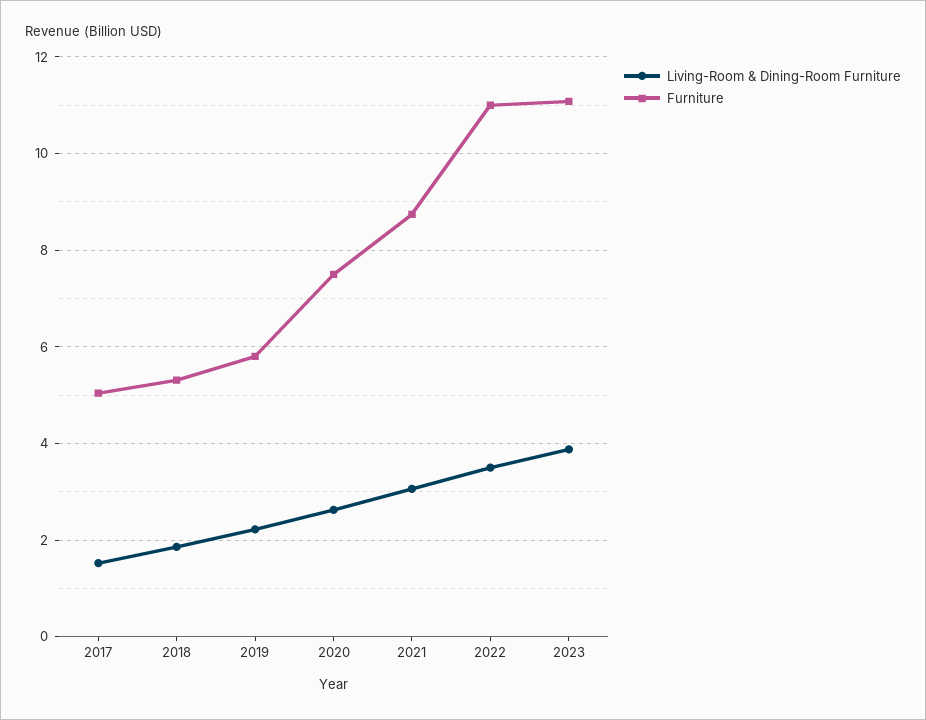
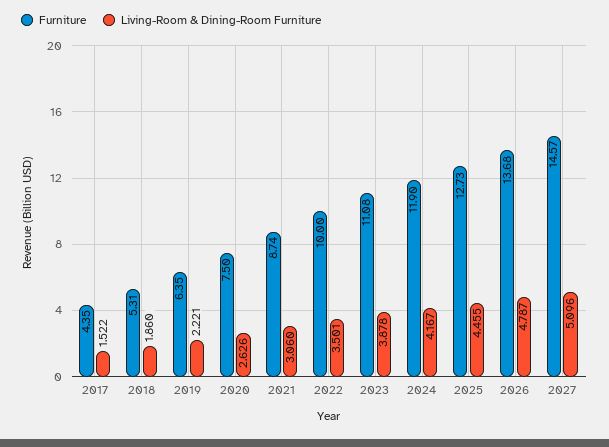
Furniture, 2017: 5 -> 4.35
Furniture, 2019: 5.8 -> 6.35
Furniture, 2022: 11 -> 10
Furniture, 2024: none -> 11.9
Living-Room & Dining-Room Furniture, 2024: none -> 4.167
Furniture, 2025: none -> 12.73
Living-Room & Dining-Room Furniture, 2025: none -> 4.455
Furniture, 2026: none -> 13.68
Living-Room & Dining-Room Furniture, 2026: none -> 4.787
Furniture, 2027: none -> 14.57
Living-Room & Dining-Room Furniture, 2027: none -> 5.096

